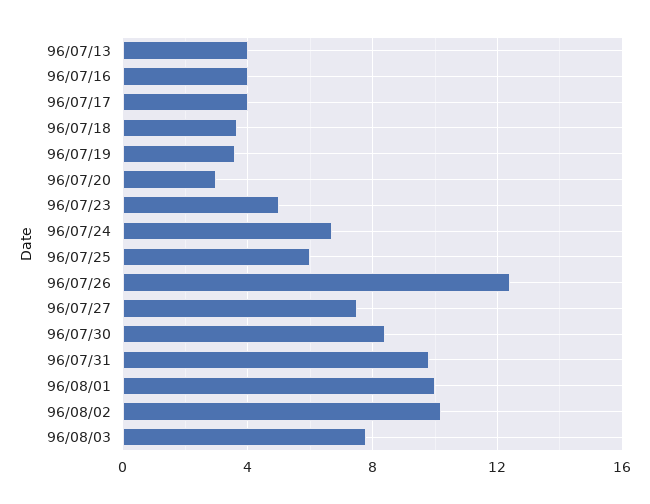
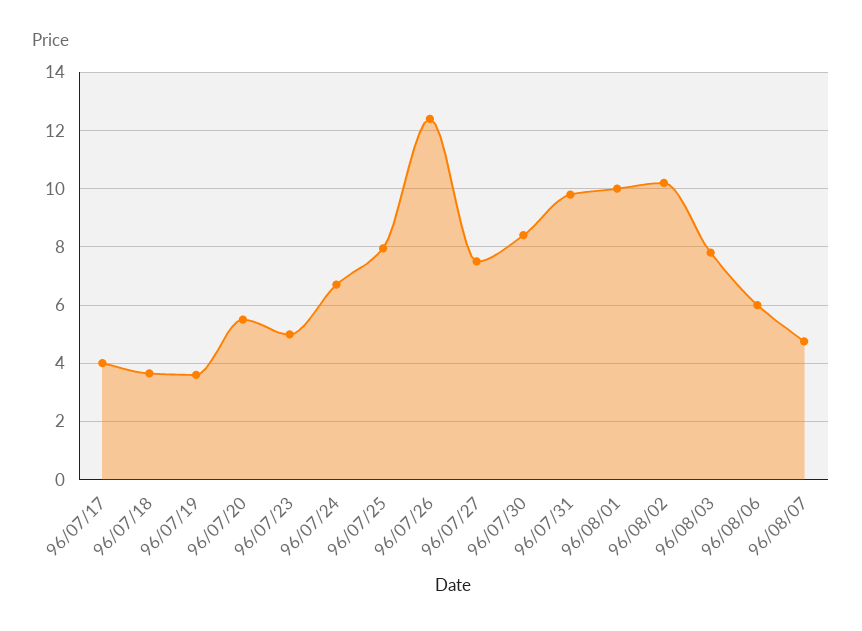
96/07/13: 4 -> none
96/07/16: 4 -> none
96/07/20: 3 -> 5.5
96/07/25: 6 -> 8
96/08/06: none -> 6
96/08/07: none -> 4.75

